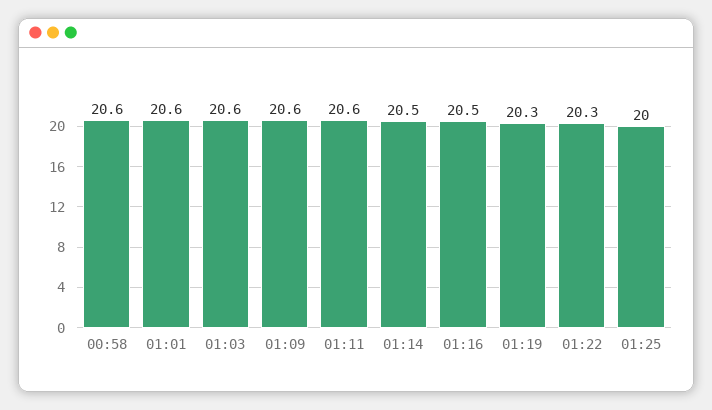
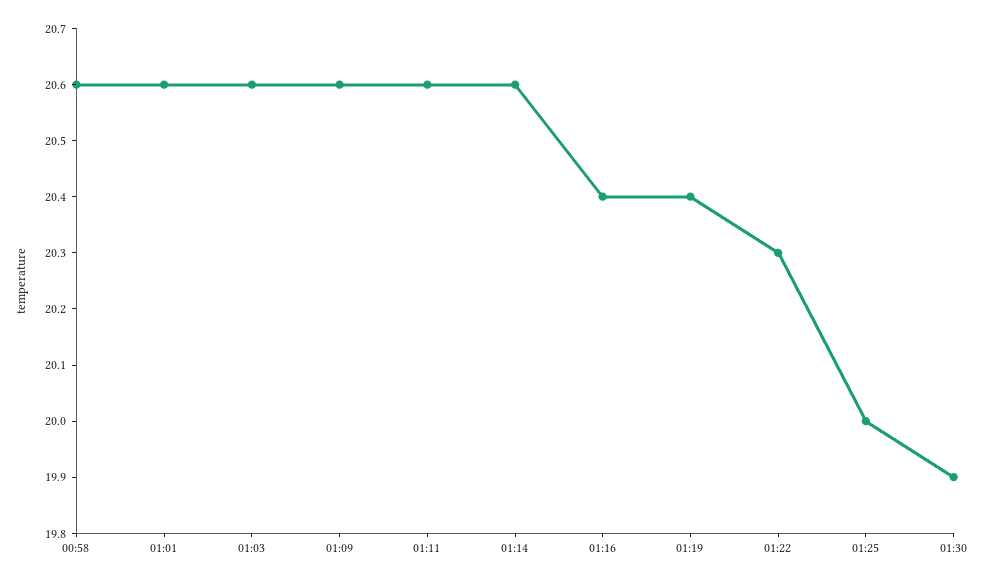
01:14: 20.5 -> 20.6
01:16: 20.5 -> 20.4
01:19: 20.3 -> 20.4
01:30: none -> 19.9

